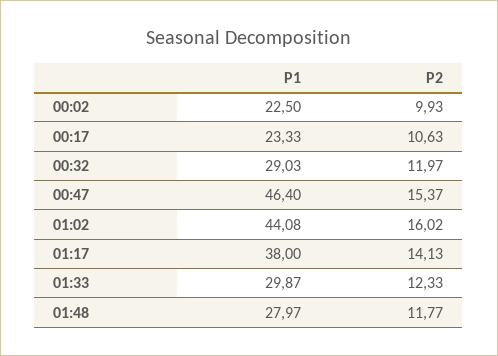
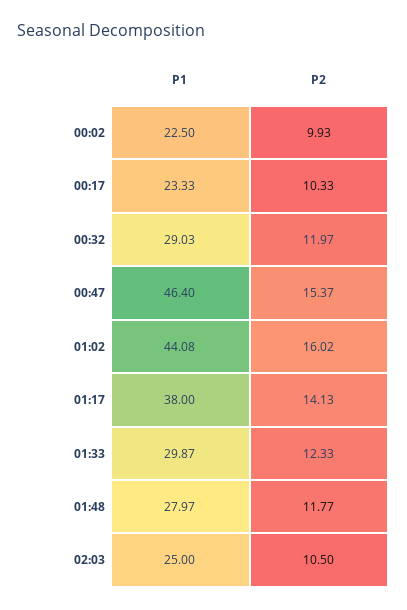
P2, 00:17: 10.63 -> 10.33
P1, 02:03: none -> 25
P2, 02:03: none -> 10.5

